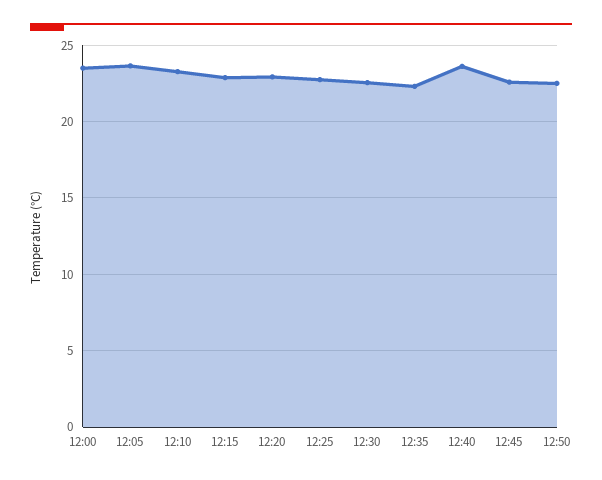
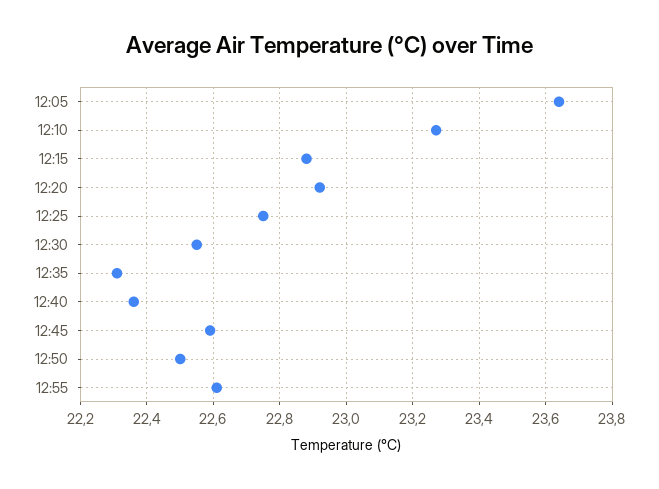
12:00: 23.5 -> none
12:40: 23.5 -> 22.35
12:55: none -> 22.6

